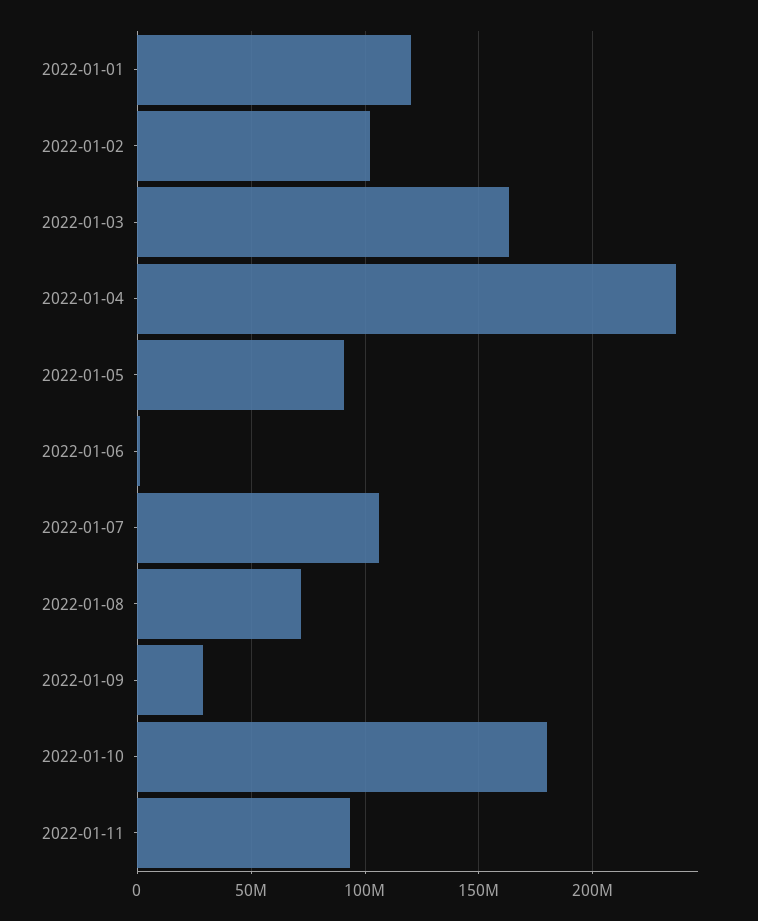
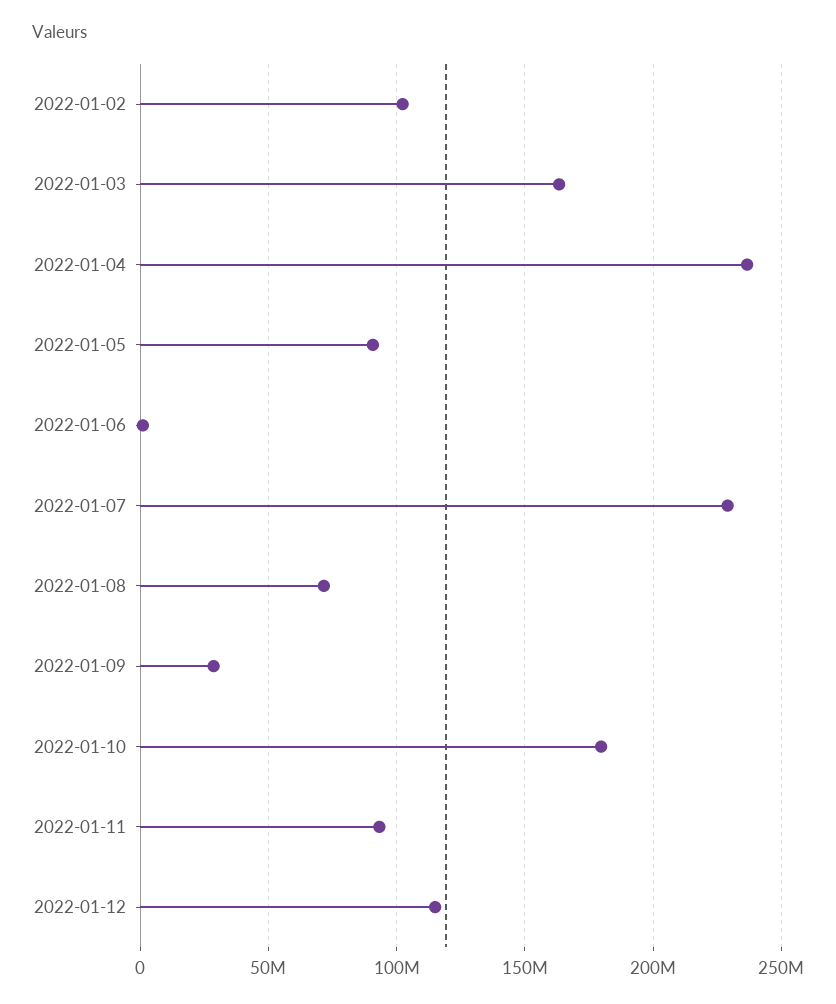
2022-01-01: 120000000 -> none
2022-01-07: 105000000 -> 230000000
2022-01-12: none -> 115000000

